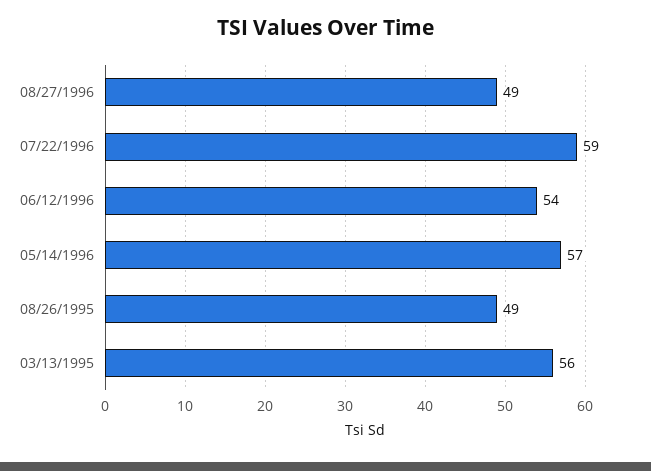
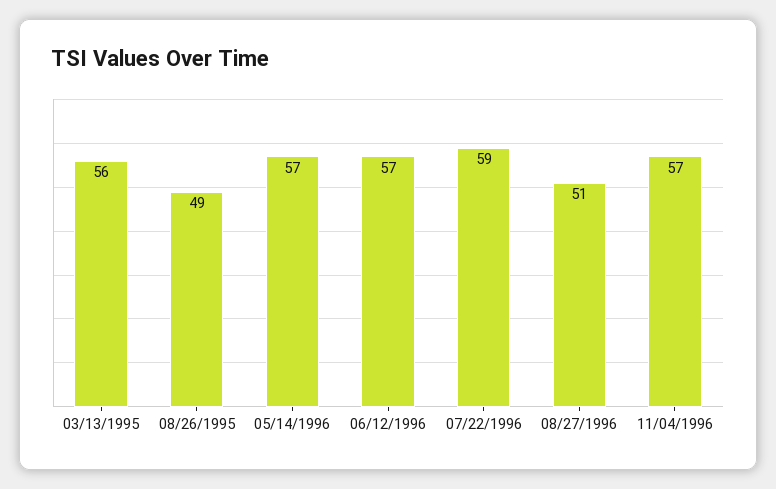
08/27/1996: 49 -> 51
06/12/1996: 54 -> 57
11/04/1996: none -> 57

